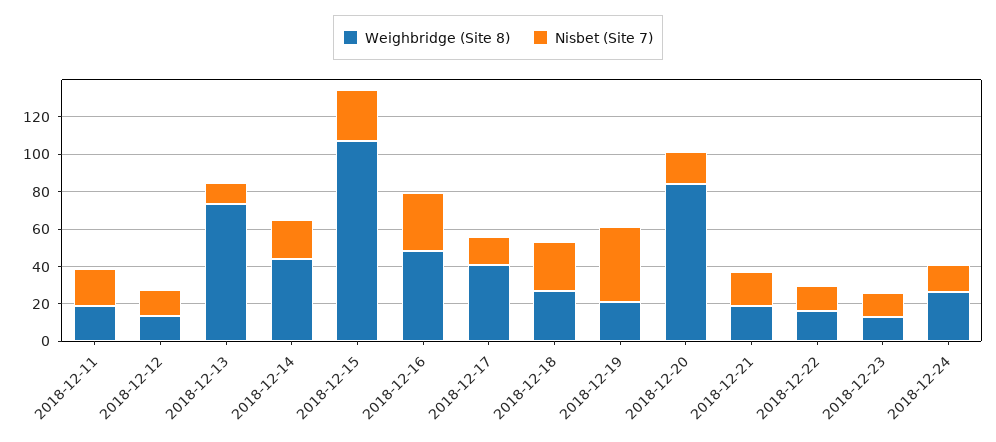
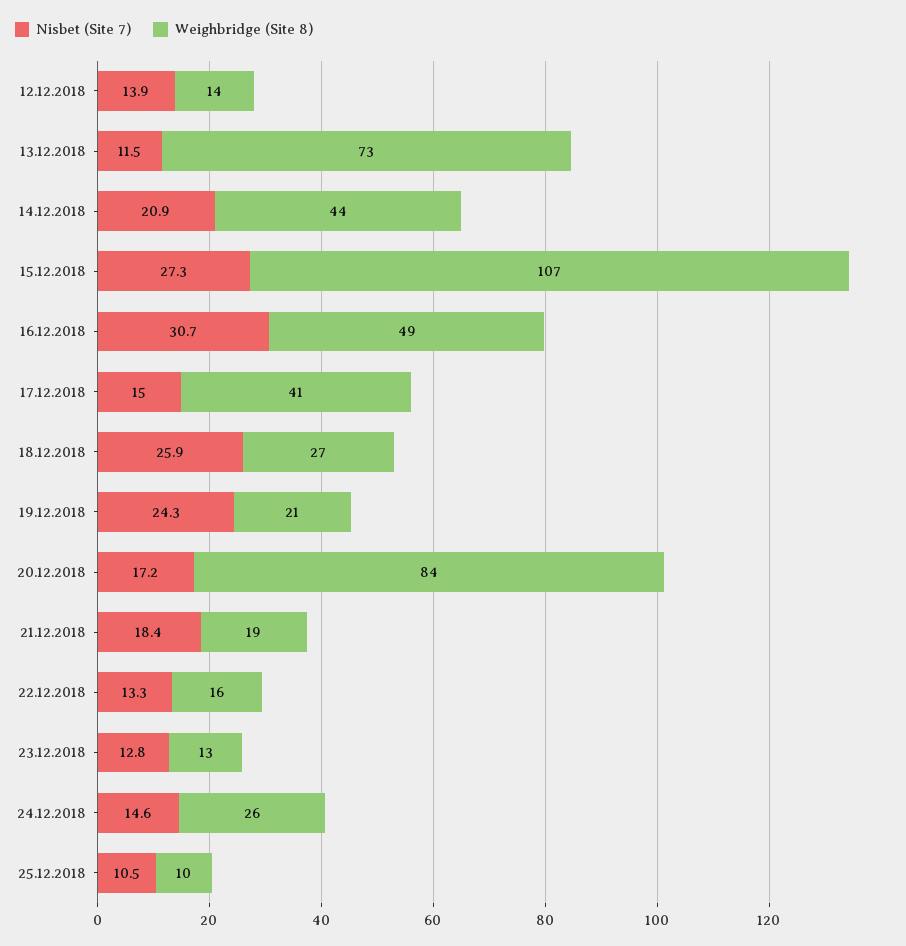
Weighbridge (Site 8), 2018-12-11: 20 -> none
Nisbet (Site 7), 2018-12-11: 20 -> none
Nisbet (Site 7), 2018-12-19: 40 -> 24.3
Nisbet (Site 7), 25.12.2018: none -> 10.5
Weighbridge (Site 8), 25.12.2018: none -> 10

